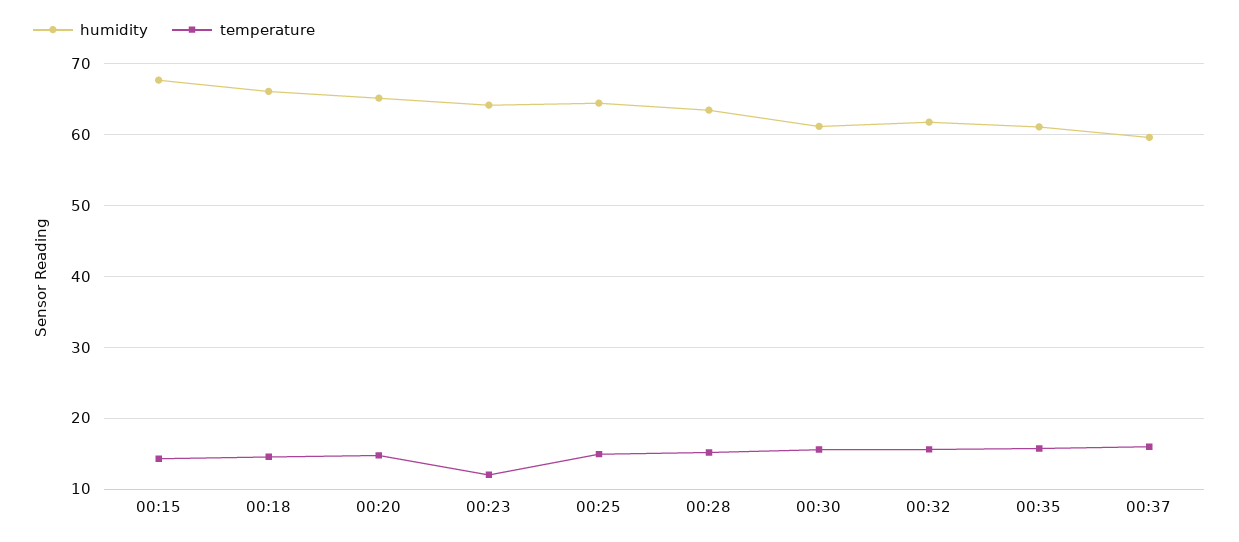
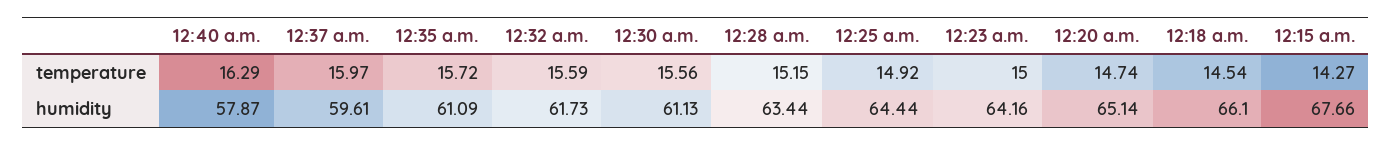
temperature, 00:23: 12 -> 15
temperature, 12:40 a.m.: none -> 16.29
humidity, 12:40 a.m.: none -> 57.87

